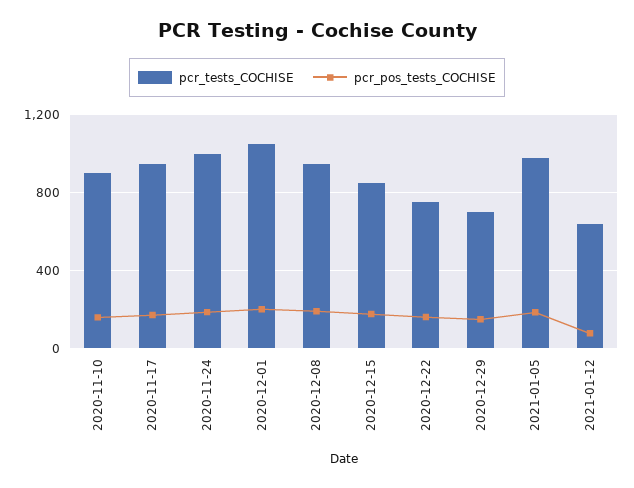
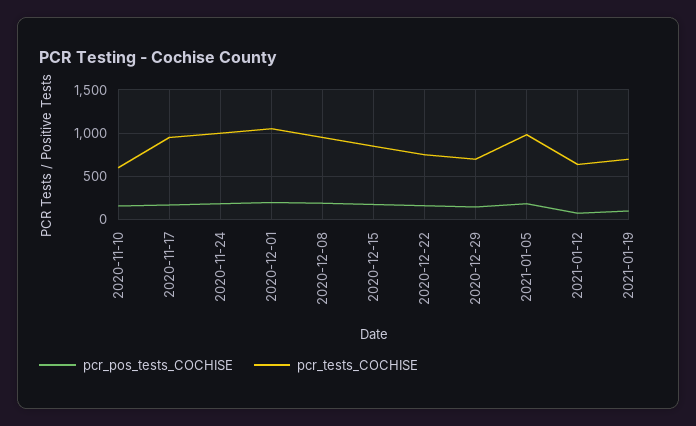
pcr_tests_COCHISE, 2020-11-10: 900 -> 600
pcr_pos_tests_COCHISE, 2021-01-19: none -> 100
pcr_tests_COCHISE, 2021-01-19: none -> 700

